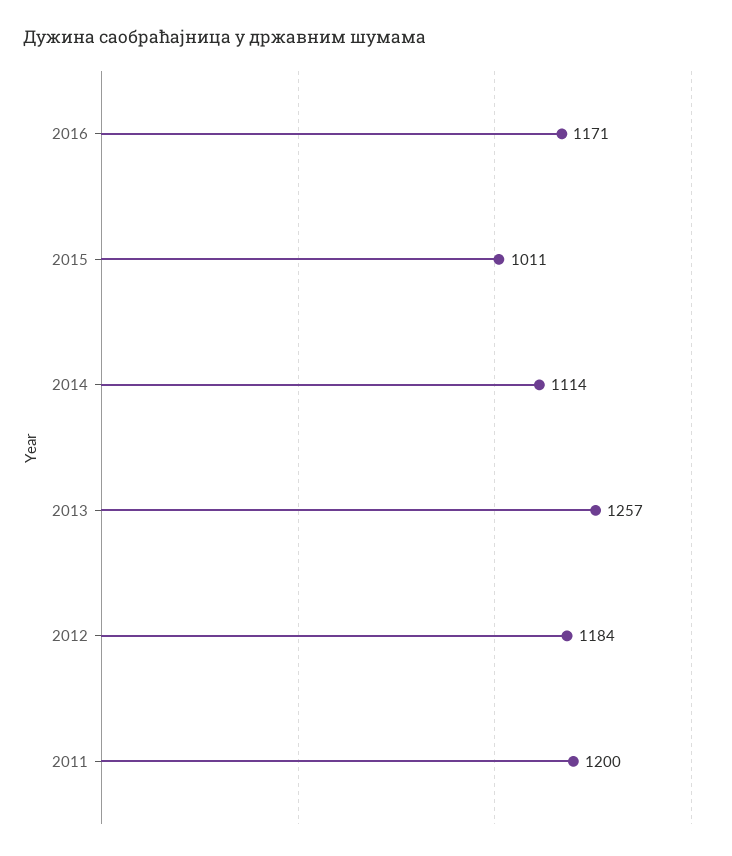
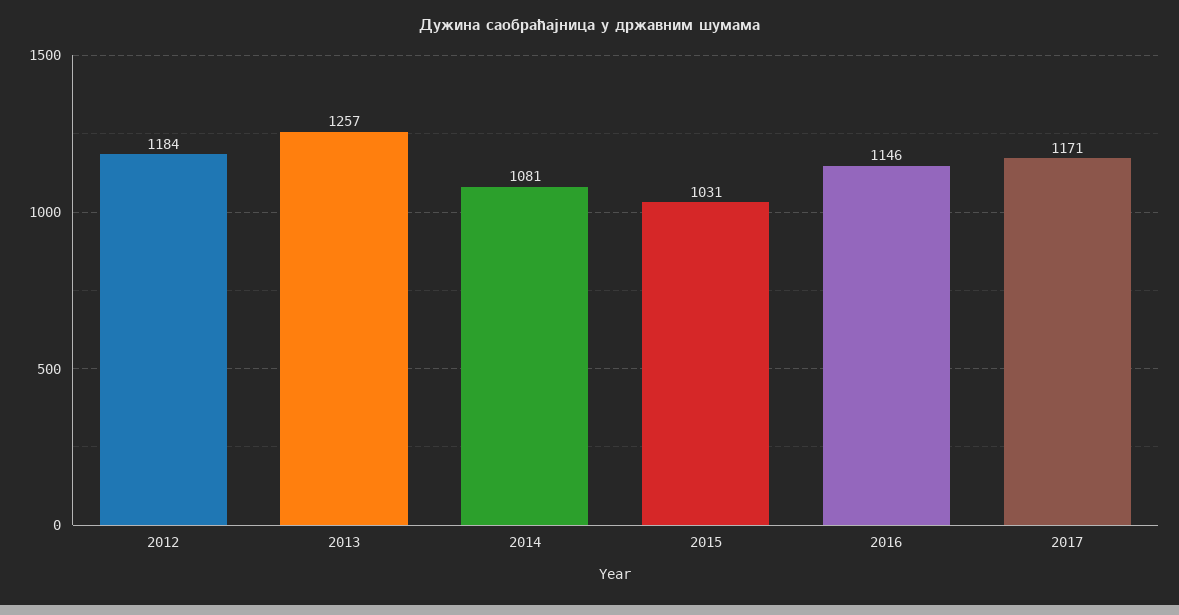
2016: 1171 -> 1146
2015: 1011 -> 1031
2014: 1114 -> 1081
2011: 1200 -> none
2017: none -> 1171

